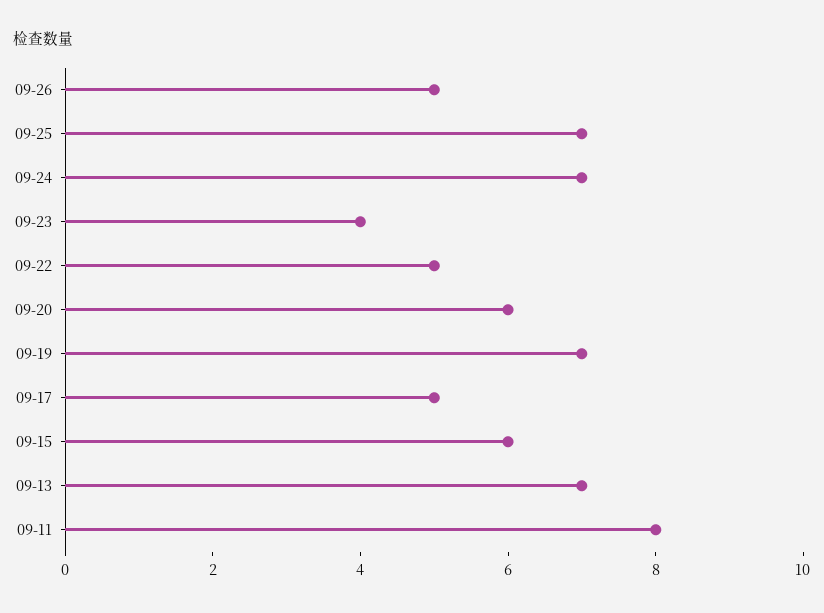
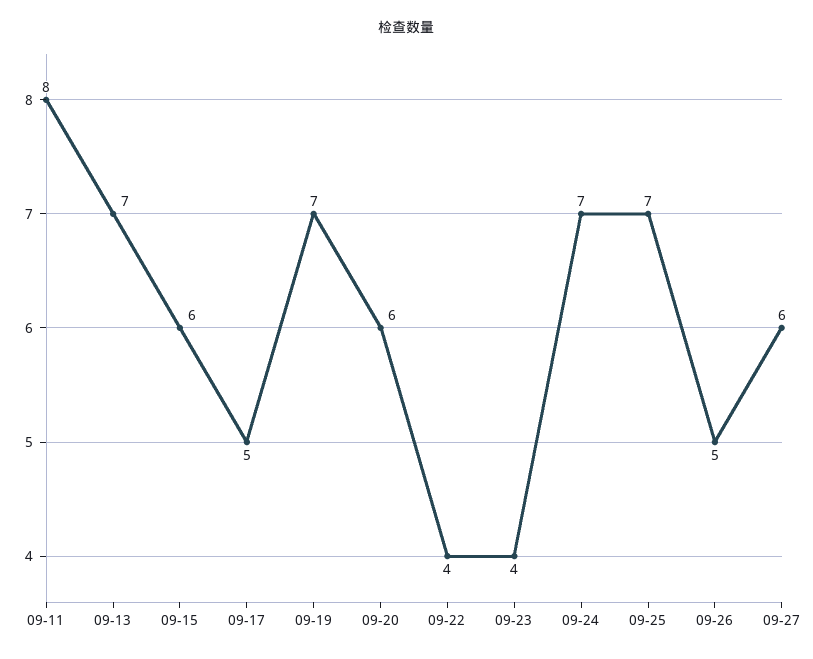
09-22: 5 -> 4
09-27: none -> 6

